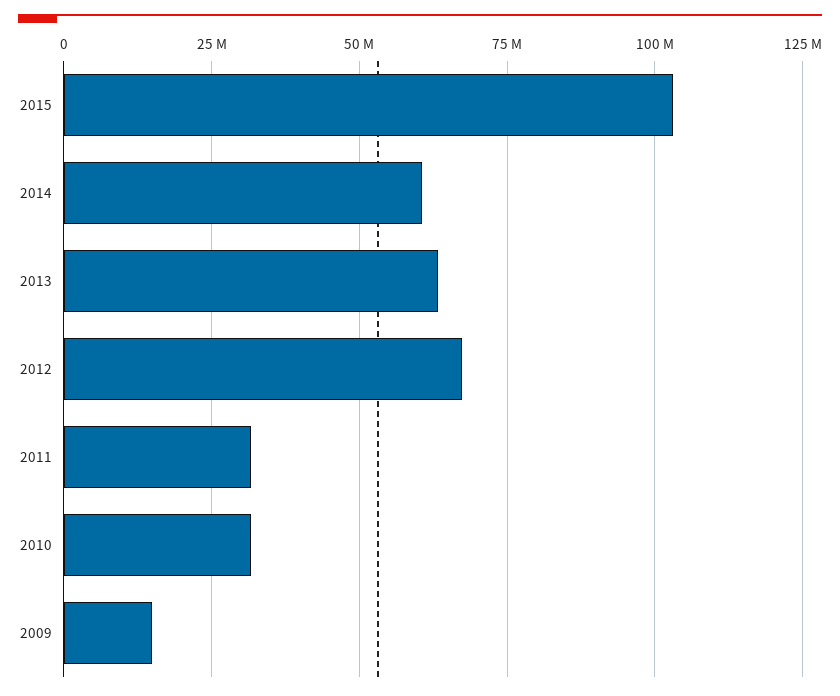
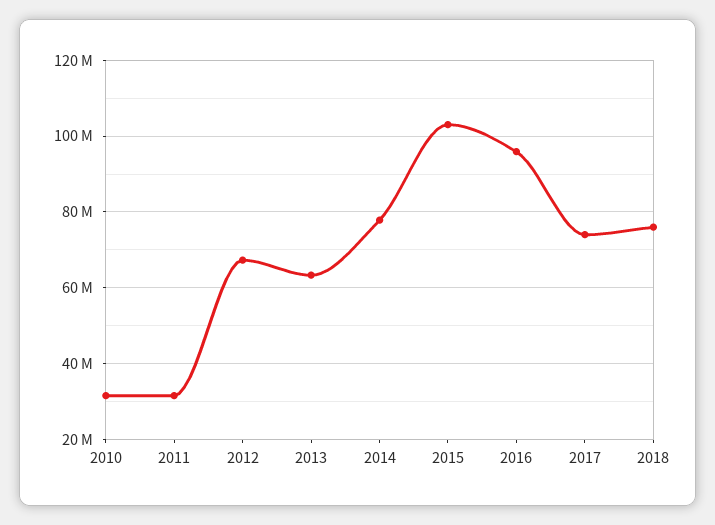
2014: 60000000 -> 78000000
2009: 15000000 -> none
2016: none -> 96000000
2017: none -> 74000000
2018: none -> 76000000

